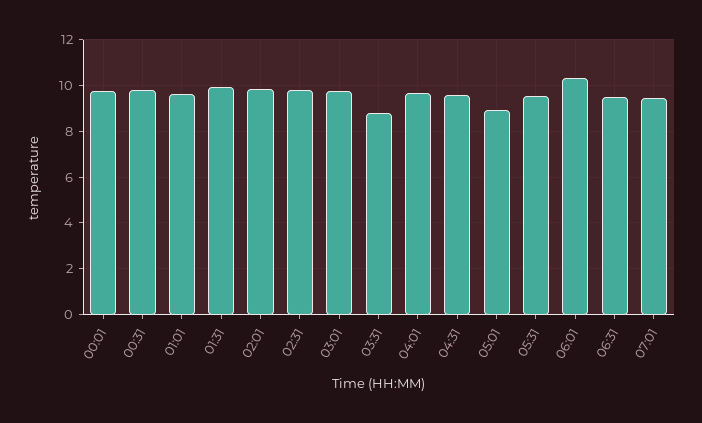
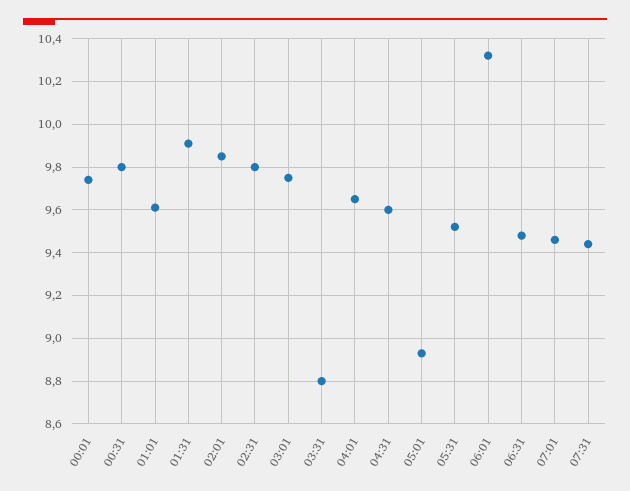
07:31: none -> 9.45

